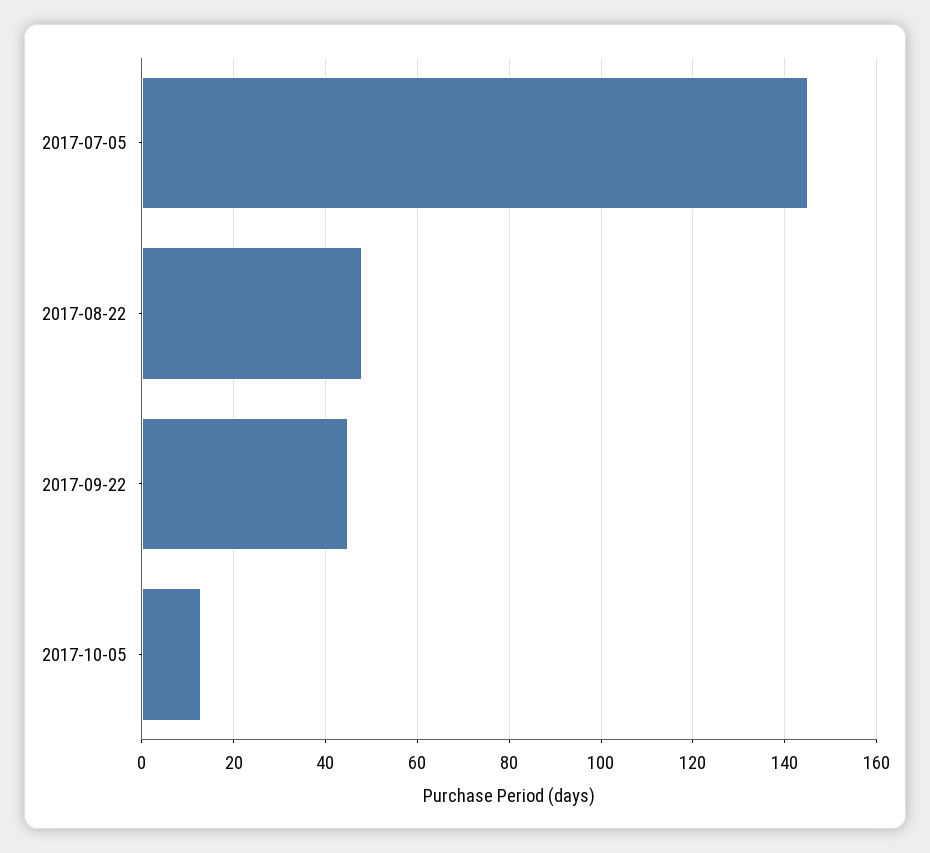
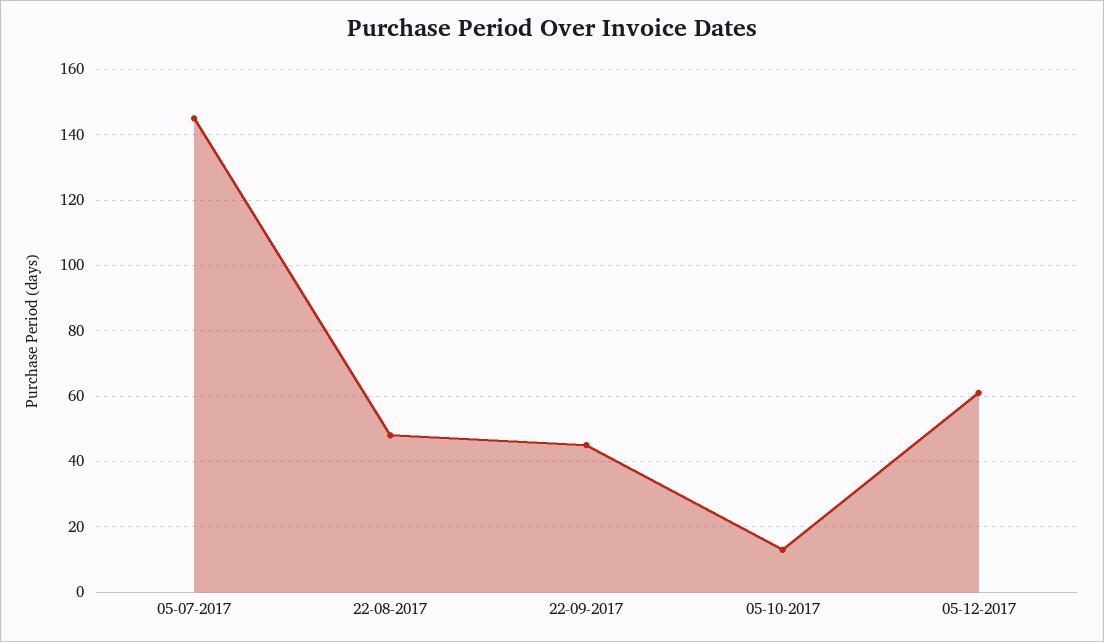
05-12-2017: none -> 60

